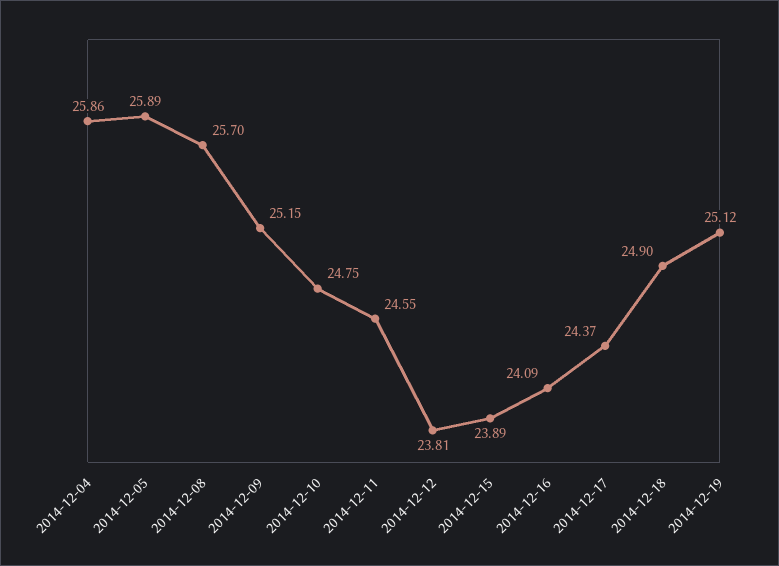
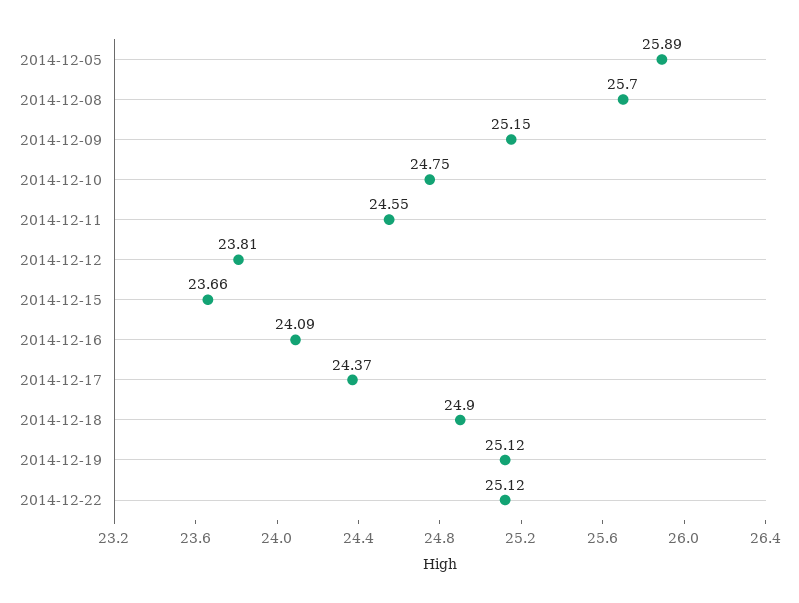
2014-12-04: 25.86 -> none
2014-12-15: 23.89 -> 23.66
2014-12-22: none -> 25.12

